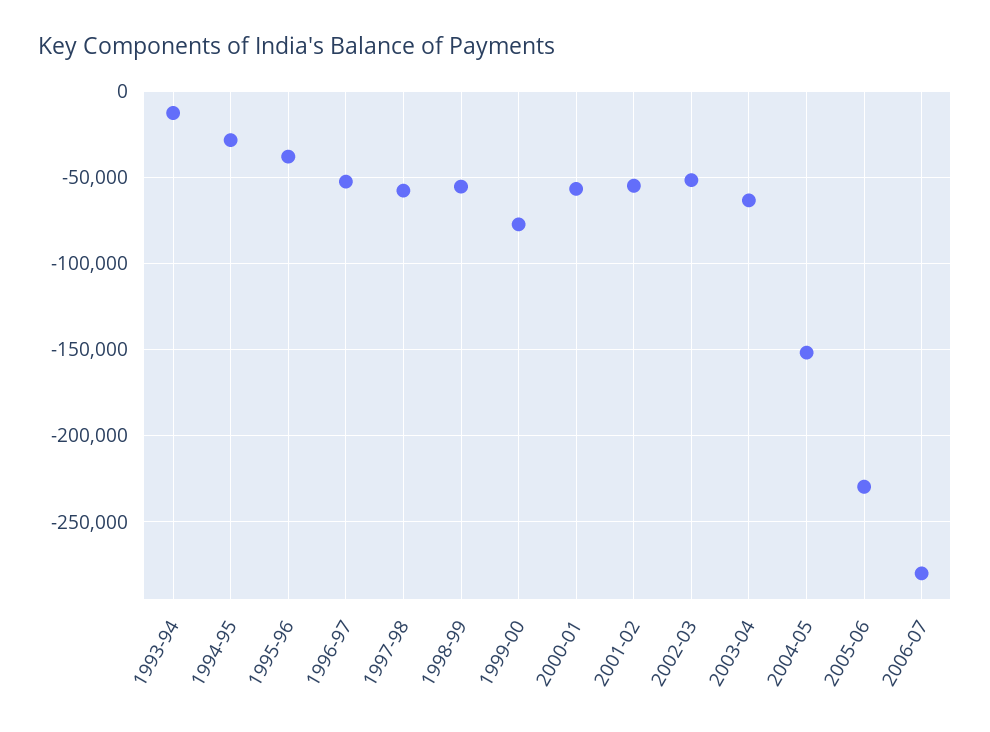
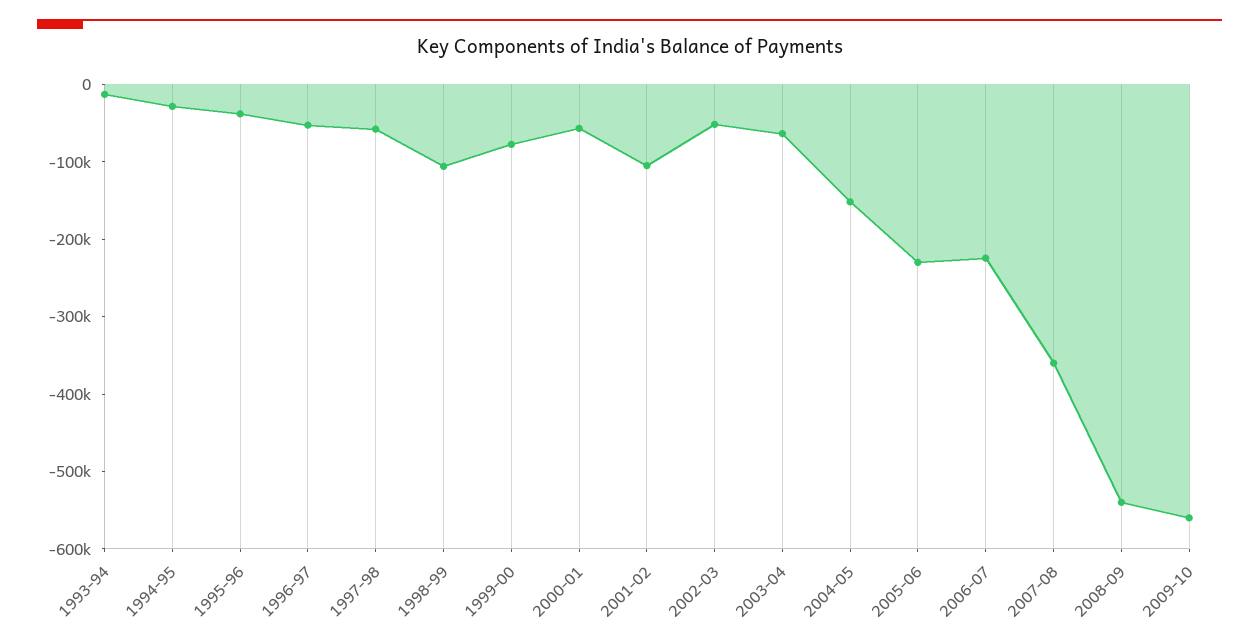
1998-99: -55000 -> -100000
2001-02: -55000 -> -100000
2006-07: -280000 -> -220000
2007-08: none -> -360000
2008-09: none -> -540000
2009-10: none -> -560000

